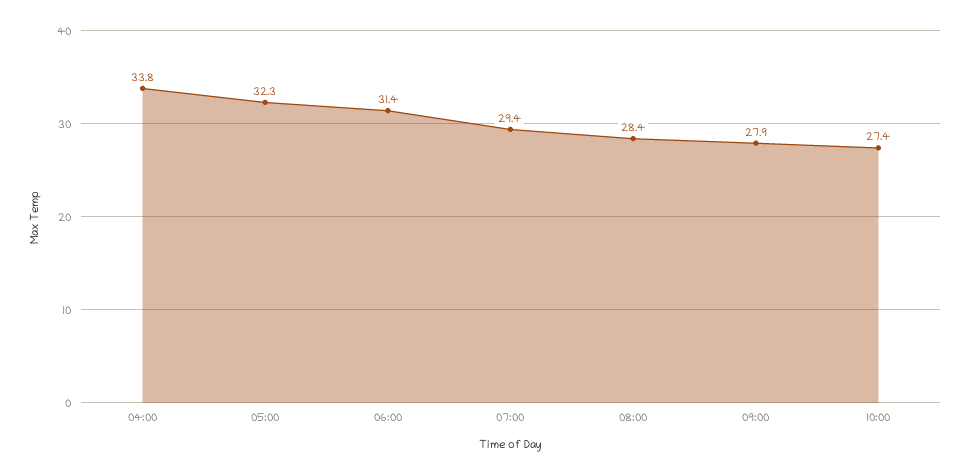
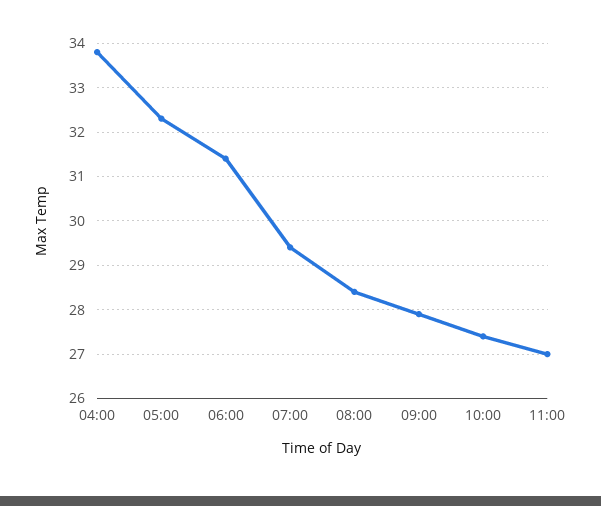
11:00: none -> 27

